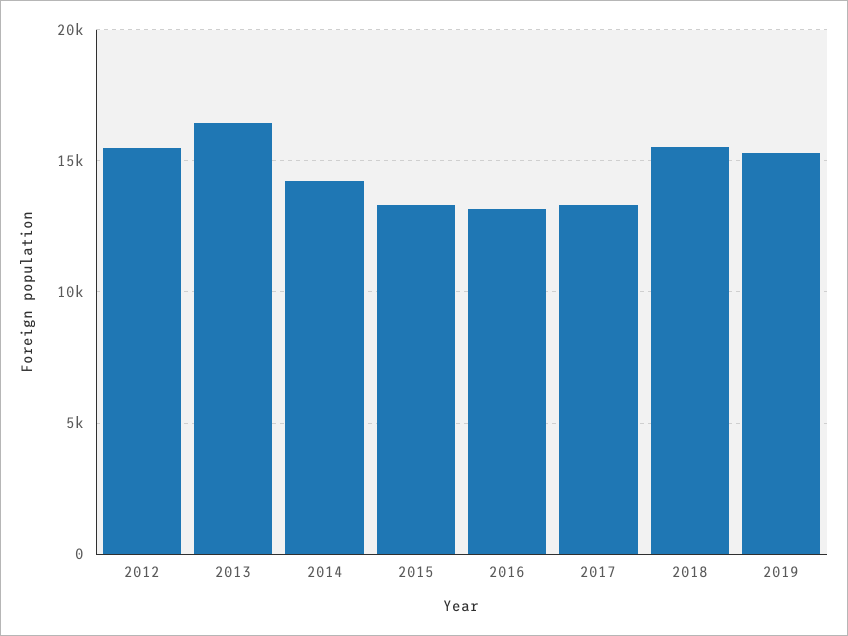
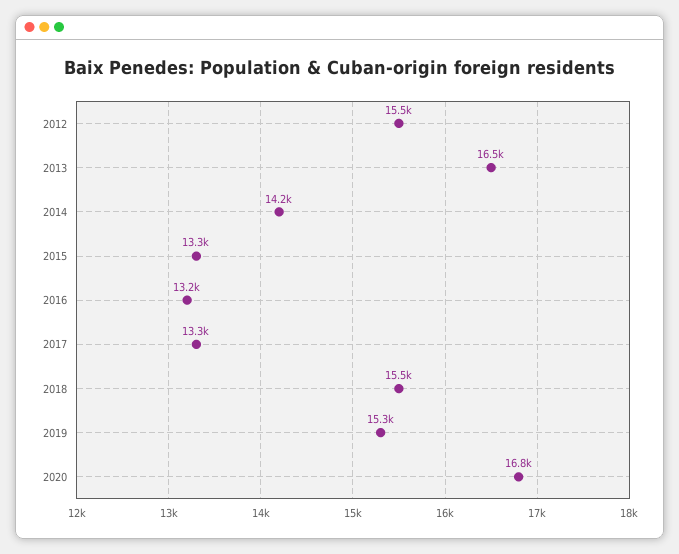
2020: none -> 16800

